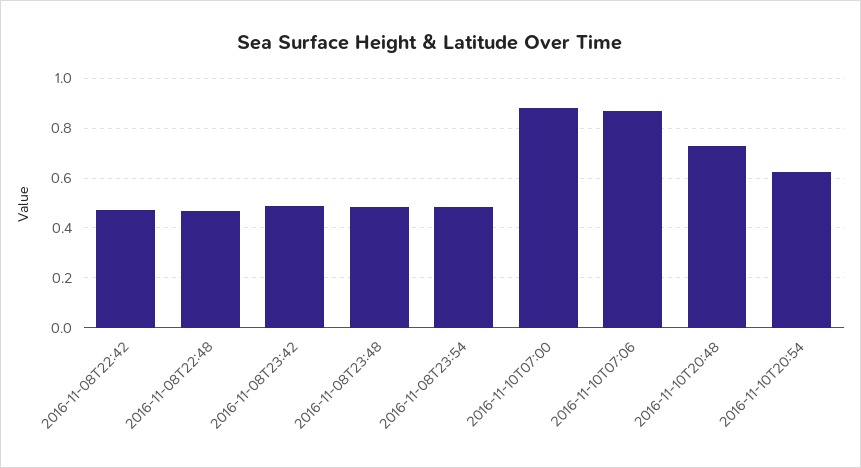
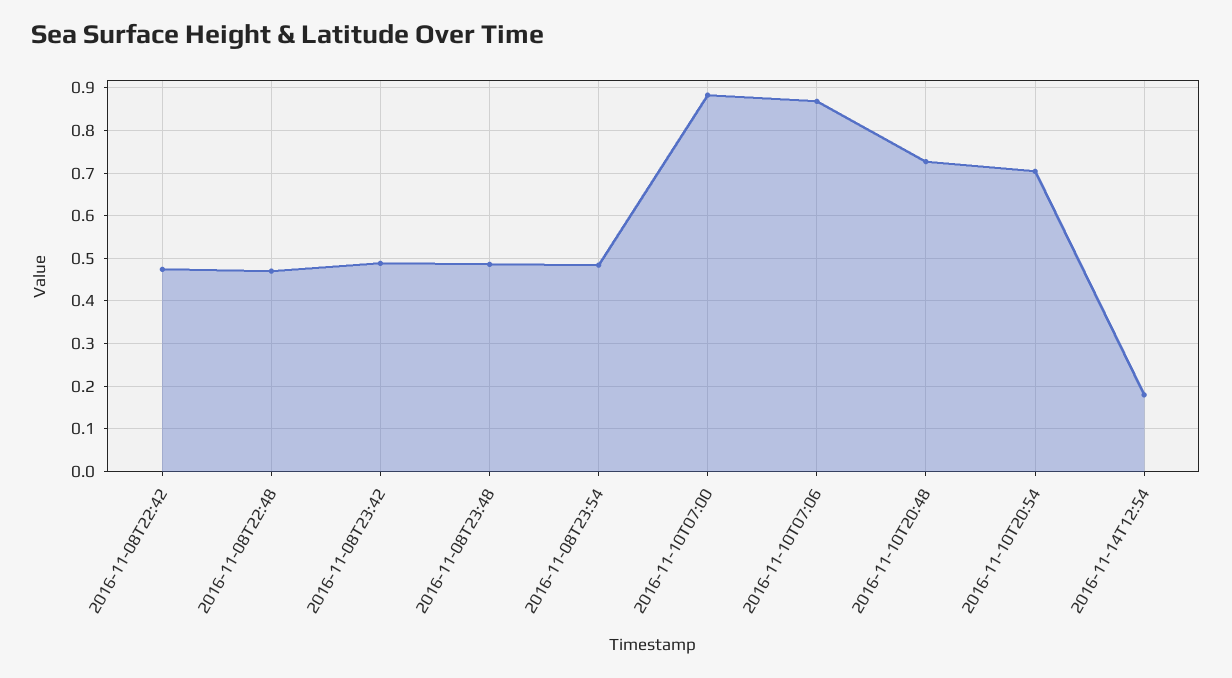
2016-11-10T20:54: 0.625 -> 0.7
2016-11-14T12:54: none -> 0.18

